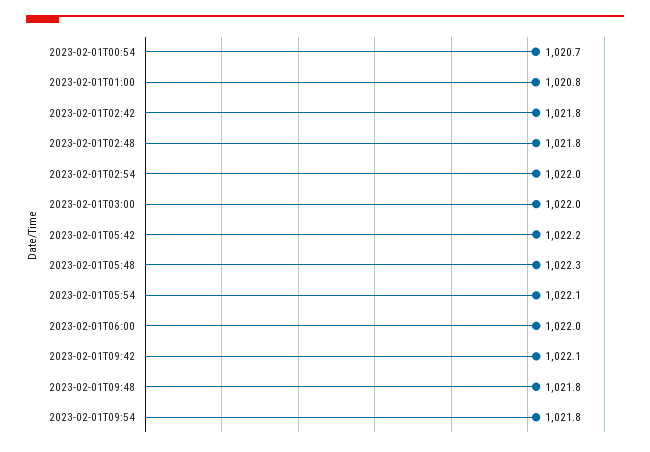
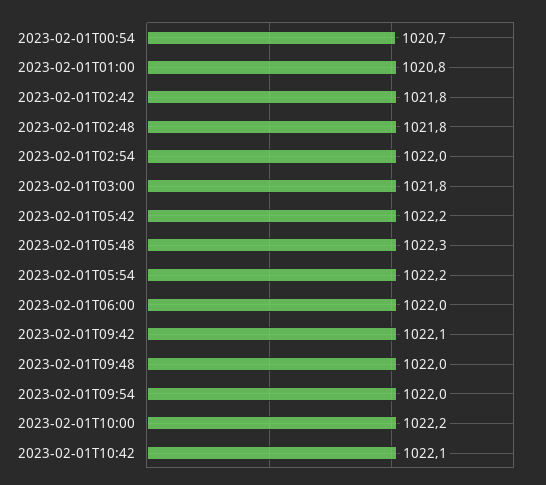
2023-02-01T03:00: 1022 -> 1021.8
2023-02-01T05:54: 1022.1 -> 1022.2
2023-02-01T09:48: 1021.8 -> 1022
2023-02-01T09:54: 1021.8 -> 1022
2023-02-01T10:00: none -> 1022.2
2023-02-01T10:42: none -> 1022.1

